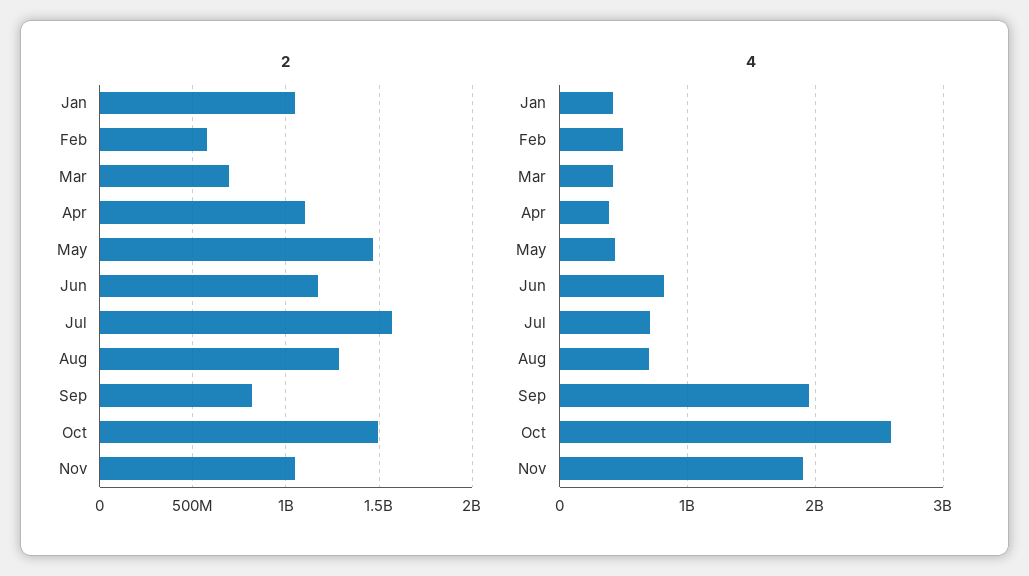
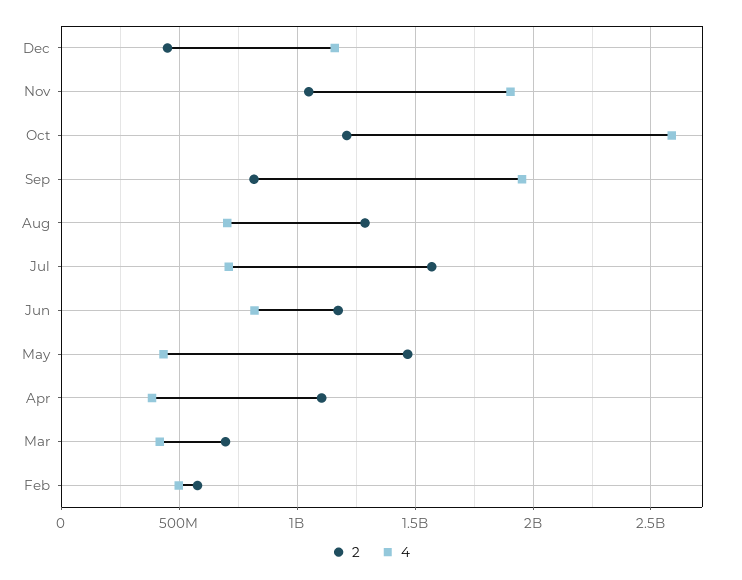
2, Jan: 1050000000 -> none
2, Oct: 1500000000 -> 1200000000
4, Jan: 400000000 -> none
2, Dec: none -> 450000000
4, Dec: none -> 1150000000

